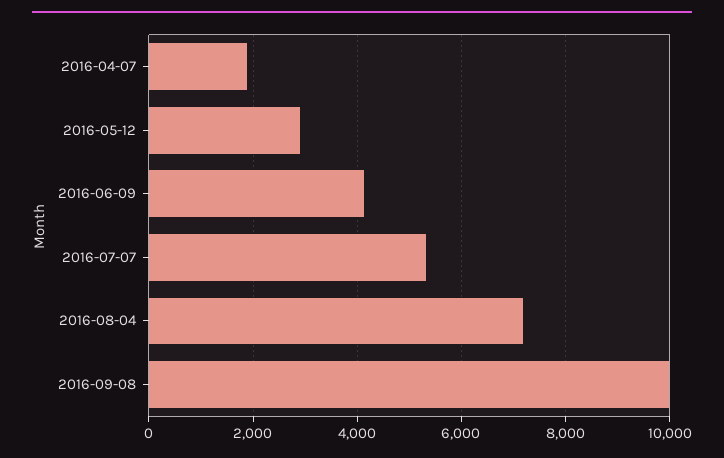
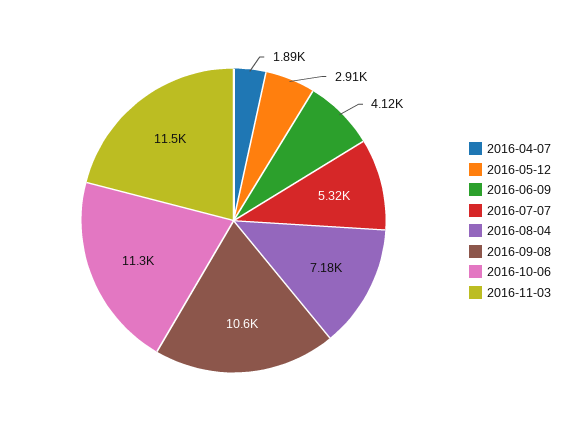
2016-09-08: 10000 -> 10600
2016-10-06: none -> 11300
2016-11-03: none -> 11500

